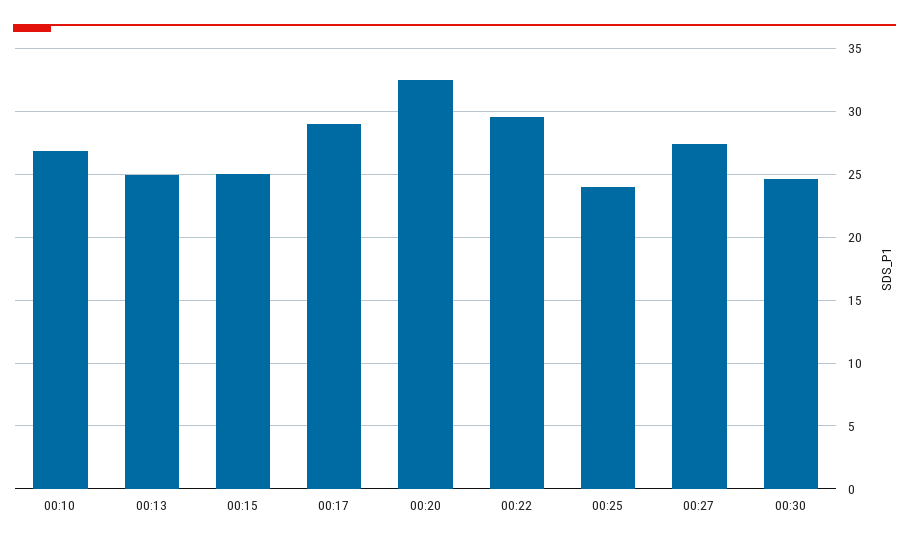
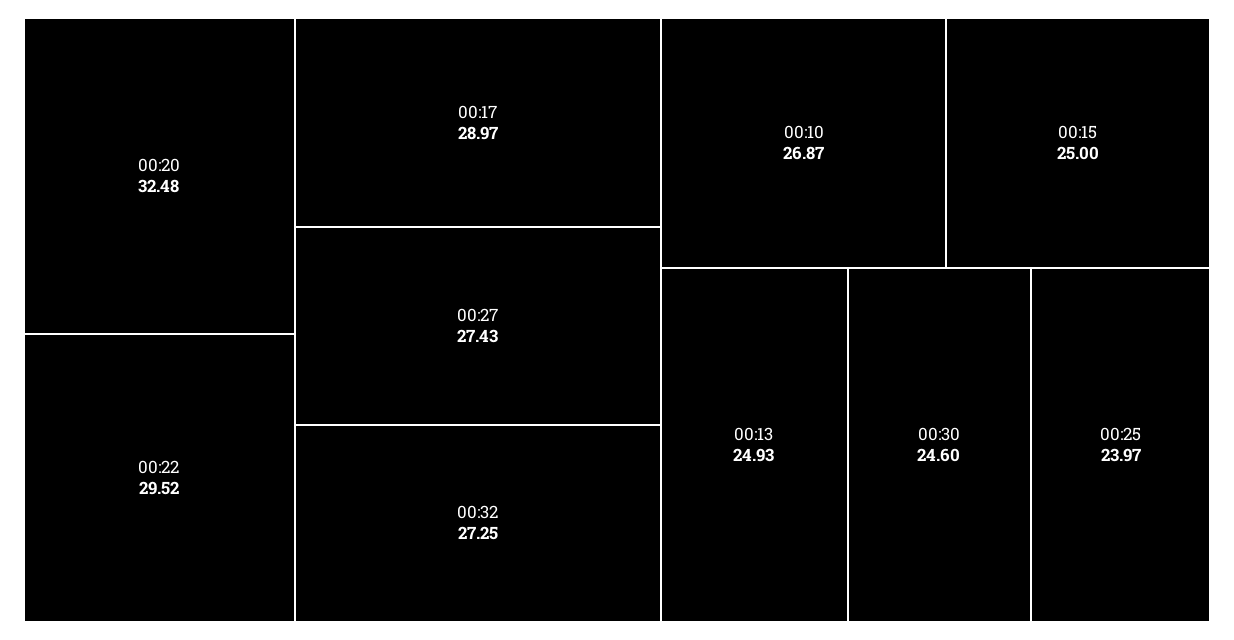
00:32: none -> 27.25

